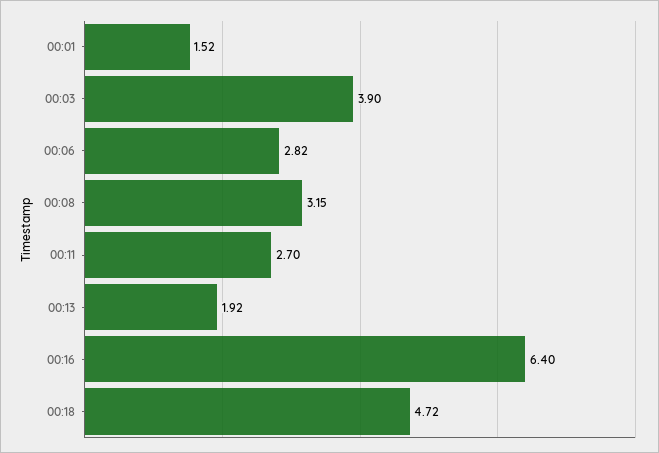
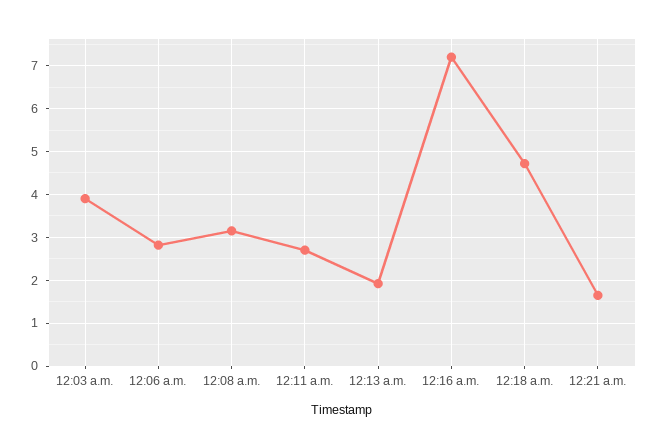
00:01: 1.52 -> none
00:16: 6.4 -> 7.2
12:21 a.m.: none -> 1.6

